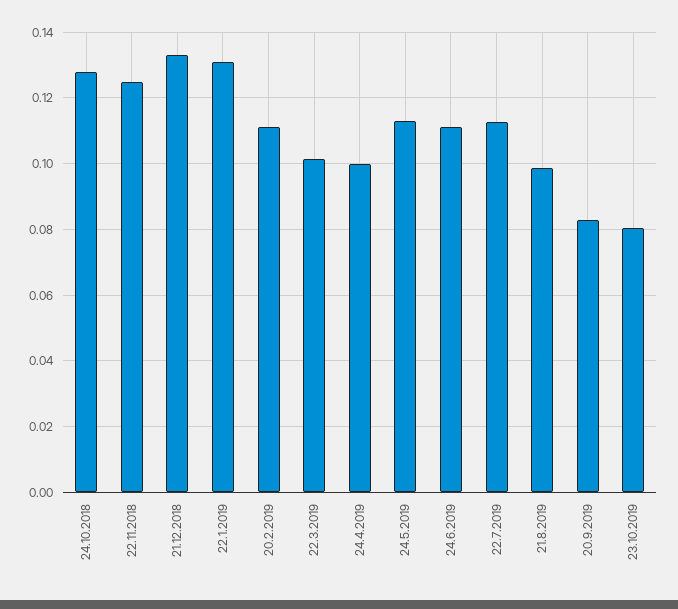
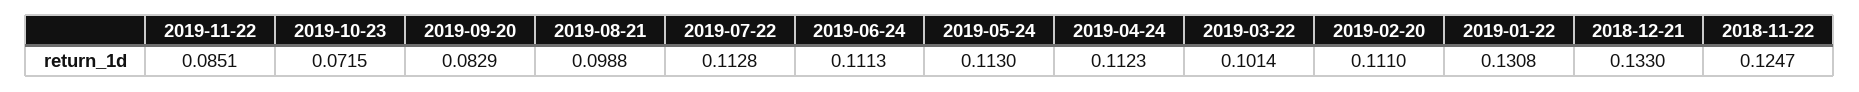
24.10.2018: 0.128 -> none
24.4.2019: 0.1 -> 0.1123
23.10.2019: 0.08 -> 0.0715
2019-11-22: none -> 0.0851

